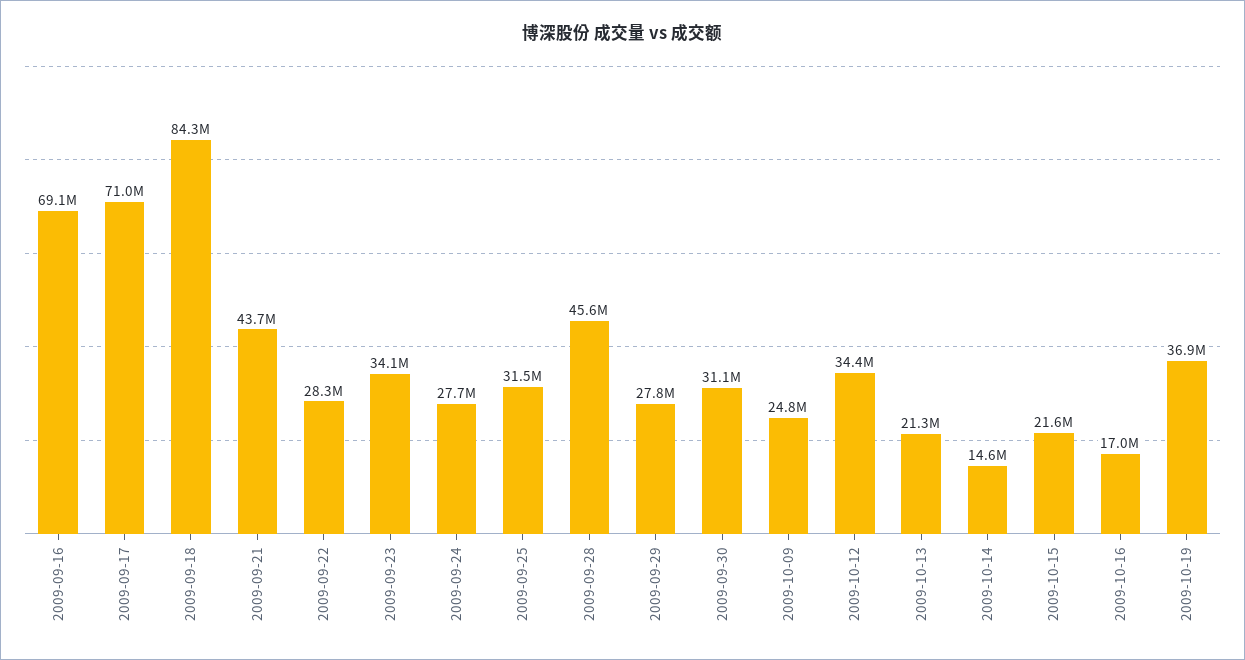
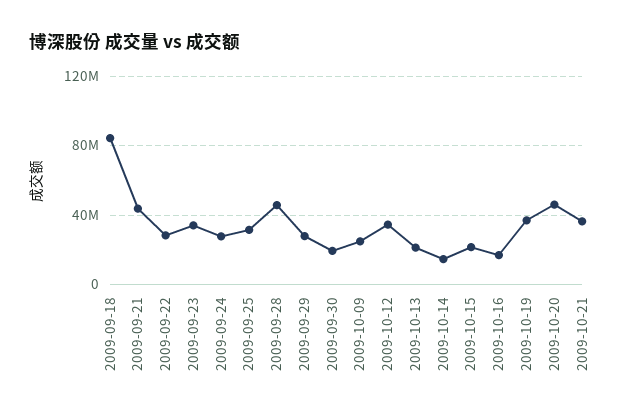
2009-09-16: 69100000 -> none
2009-09-17: 71000000 -> none
2009-09-30: 31100000 -> 20000000
2009-10-20: none -> 45000000
2009-10-21: none -> 35000000

